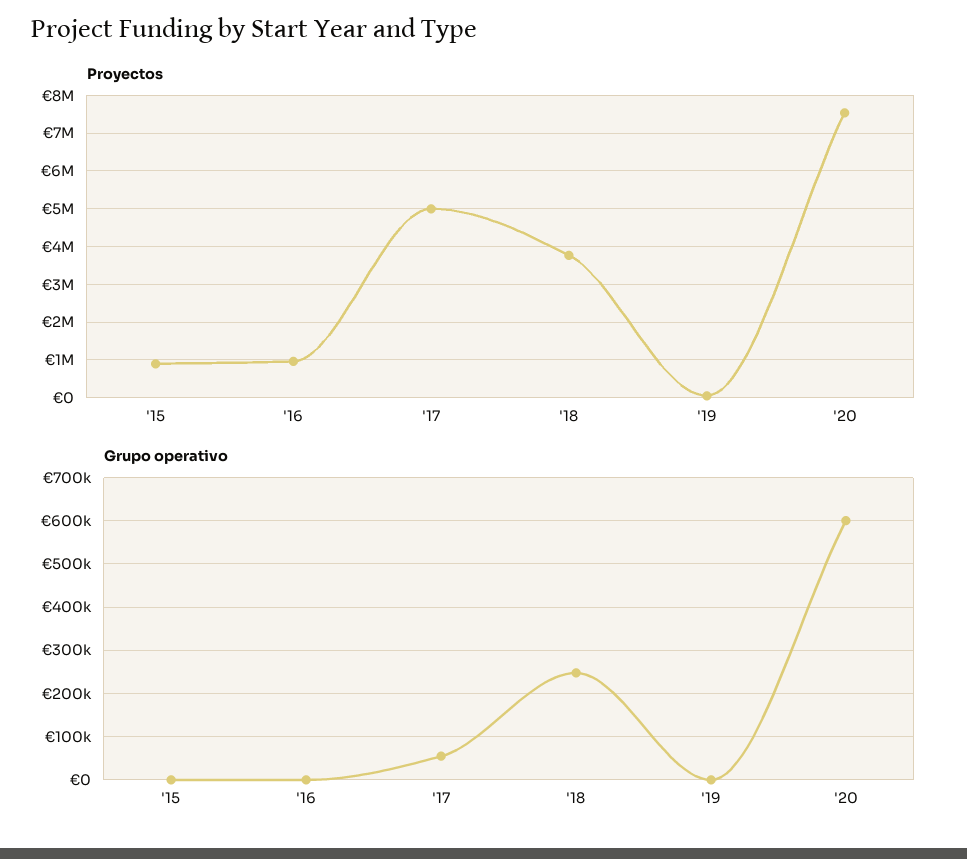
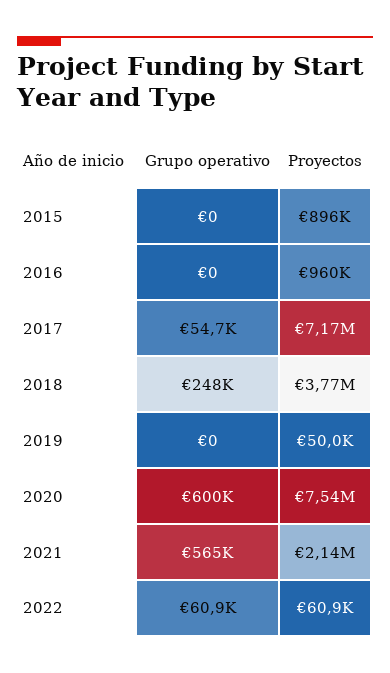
Proyectos, '17: 5000000 -> 7170000
Grupo operativo, 2021: none -> 565000
Proyectos, 2021: none -> 2140000
Grupo operativo, 2022: none -> 60900
Proyectos, 2022: none -> 60900

